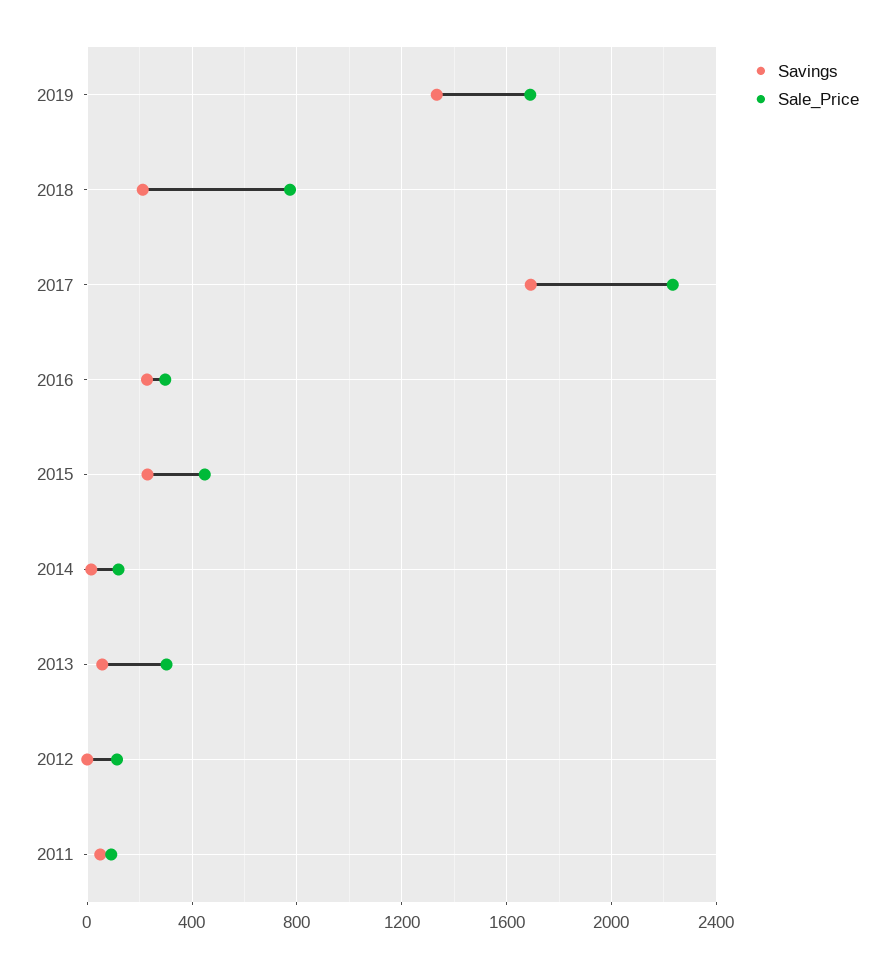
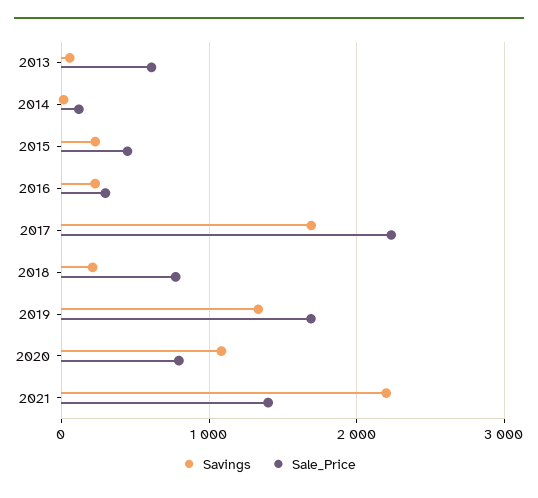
Sale_Price, 2013: 300 -> 600
Savings, 2012: 0 -> none
Sale_Price, 2012: 100 -> none
Savings, 2011: 50 -> none
Sale_Price, 2011: 100 -> none
Savings, 2020: none -> 1100
Sale_Price, 2020: none -> 800
Savings, 2021: none -> 2200
Sale_Price, 2021: none -> 1400

